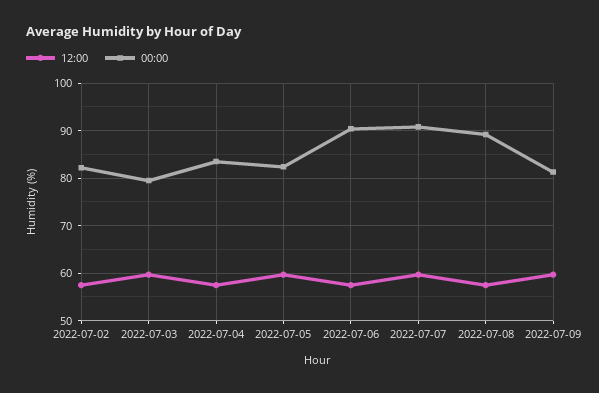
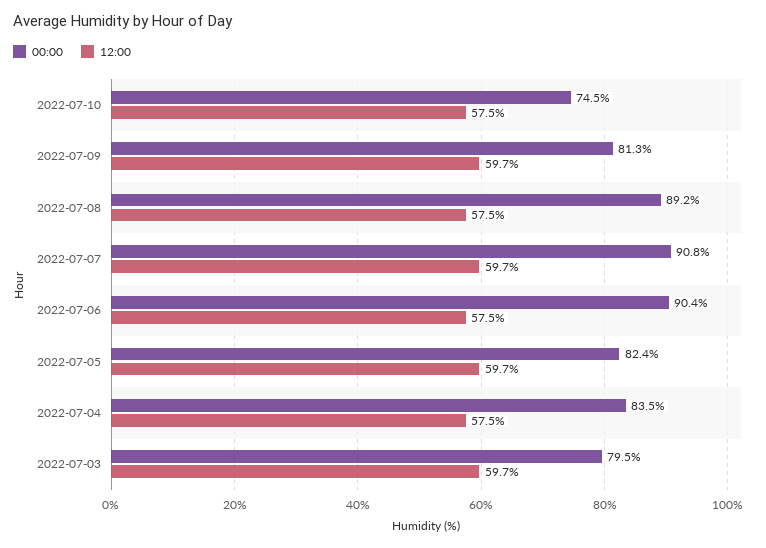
12:00, 2022-07-02: 58 -> none
00:00, 2022-07-02: 82 -> none
00:00, 2022-07-10: none -> 74.5
12:00, 2022-07-10: none -> 57.5

